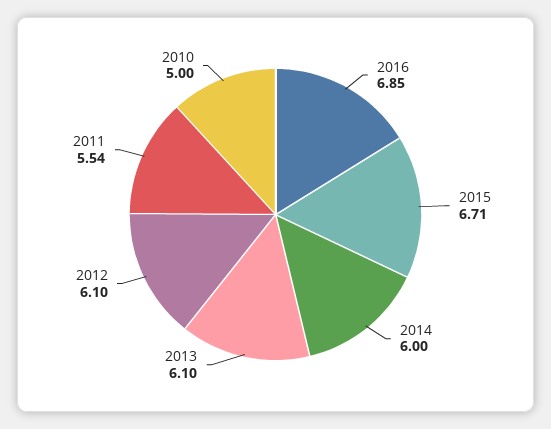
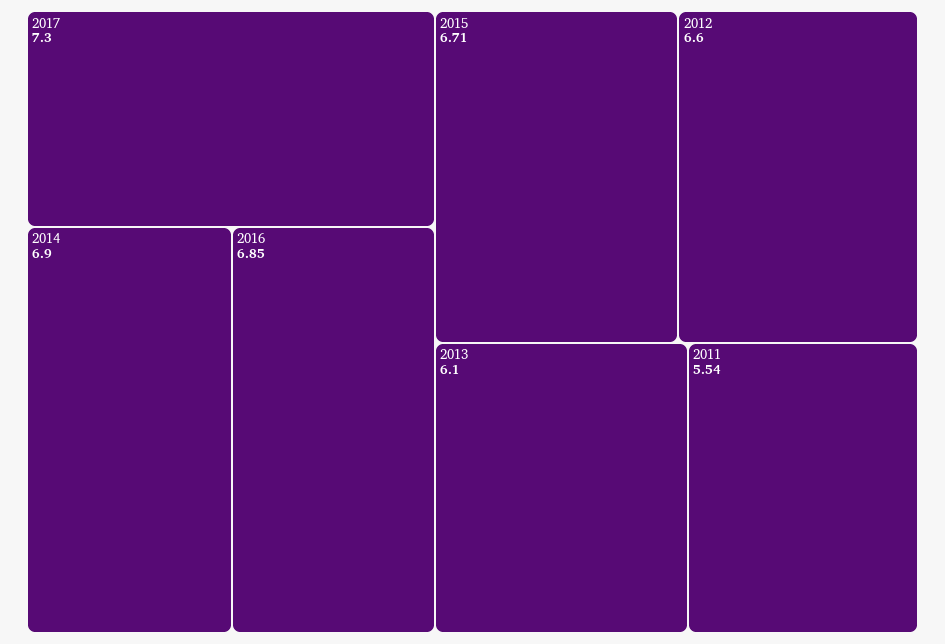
2014: 6 -> 6.9
2012: 6.1 -> 6.6
2010: 5 -> none
2017: none -> 7.3

